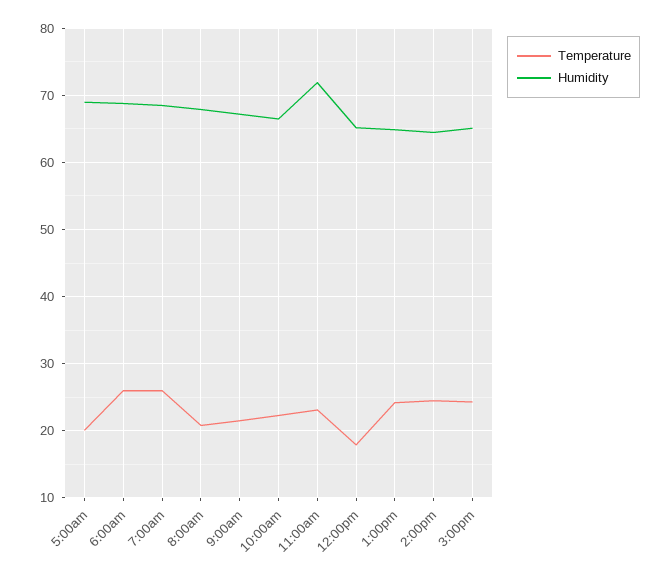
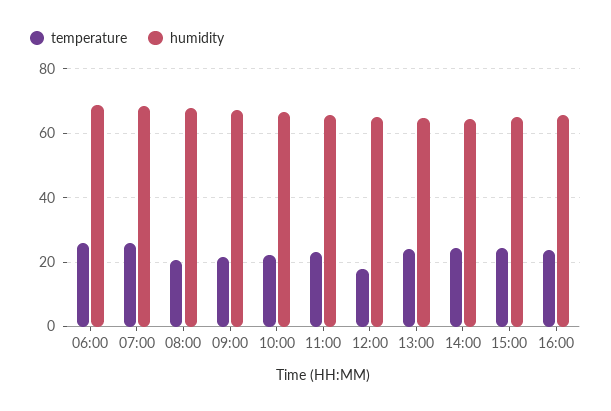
Temperature, 5:00am: 20 -> none
Humidity, 5:00am: 69 -> none
Humidity, 11:00am: 72 -> 66
Temperature, 16:00: none -> 24
Humidity, 16:00: none -> 66

